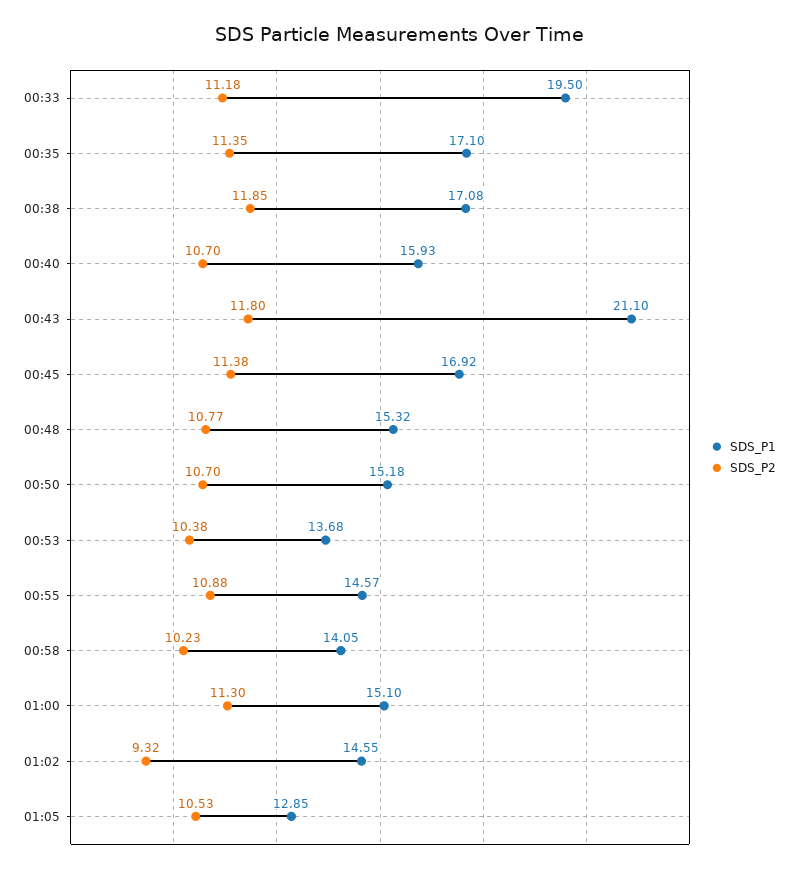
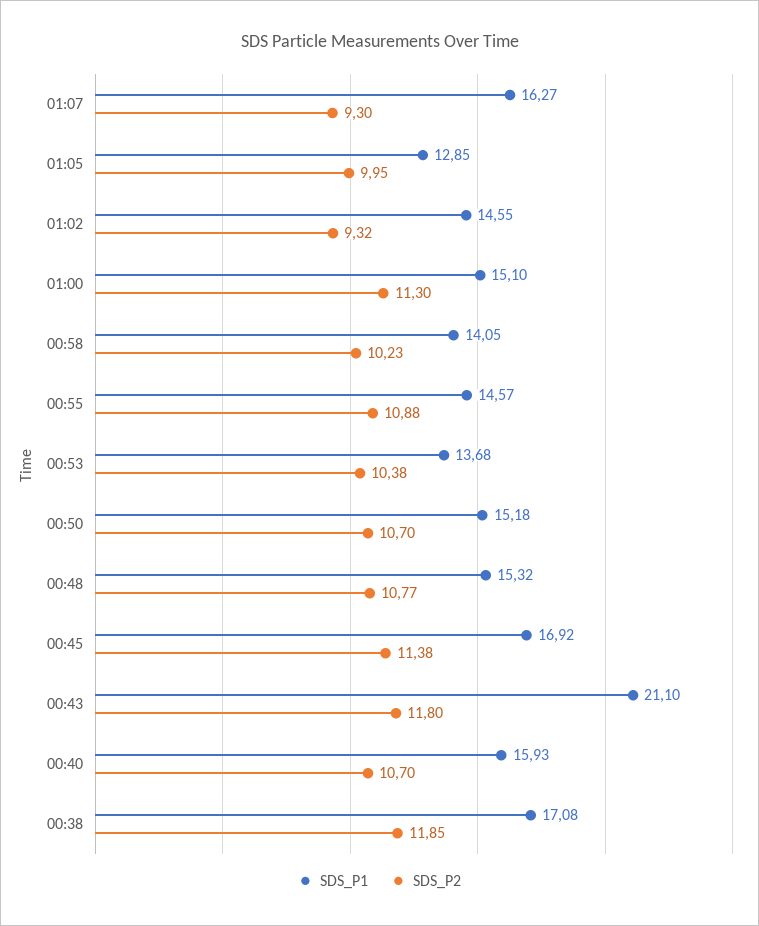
SDS_P1, 00:33: 19.5 -> none
SDS_P2, 00:33: 11.18 -> none
SDS_P1, 00:35: 17.1 -> none
SDS_P2, 00:35: 11.35 -> none
SDS_P2, 01:05: 10.53 -> 9.95
SDS_P1, 01:07: none -> 16.27
SDS_P2, 01:07: none -> 9.3

